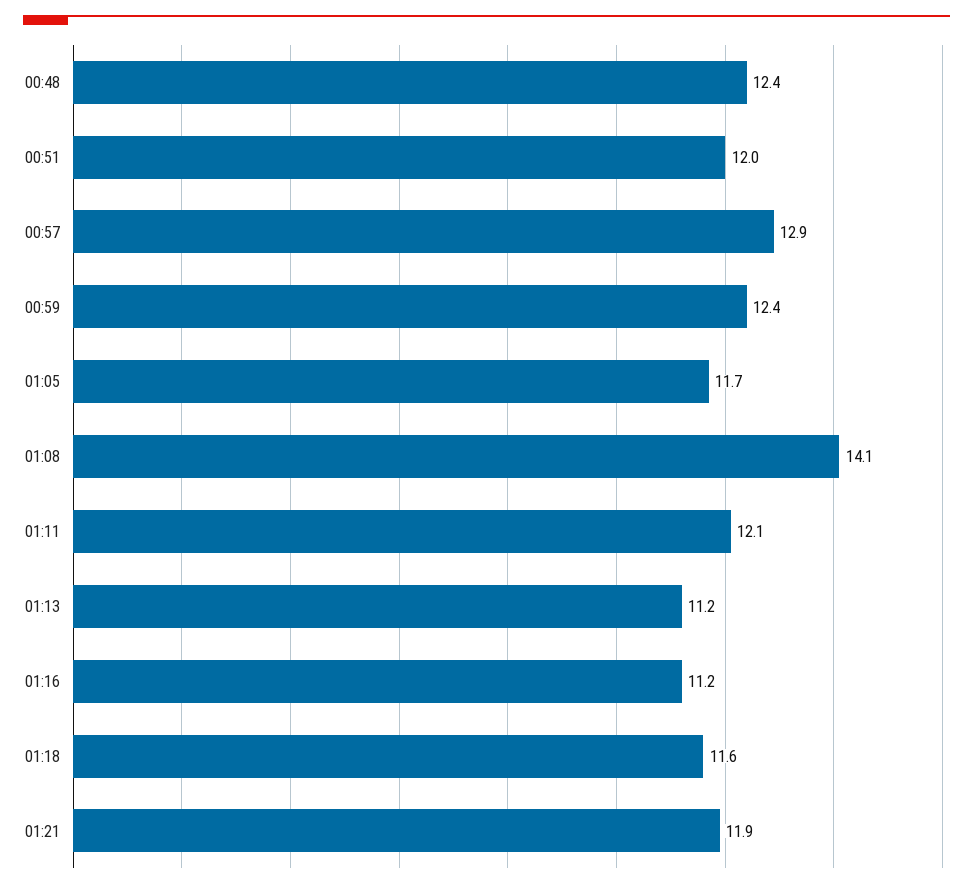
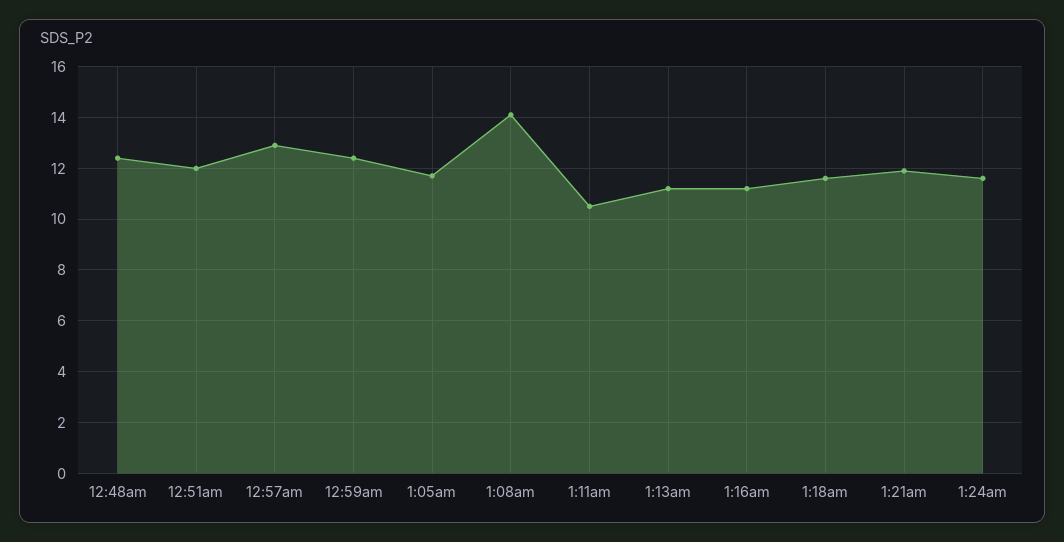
01:11: 12.1 -> 10.5
1:24am: none -> 11.5

